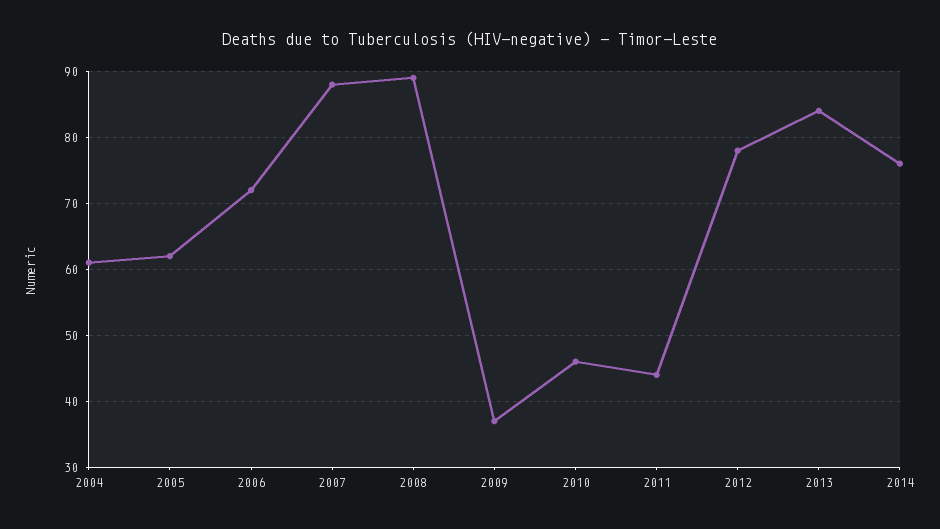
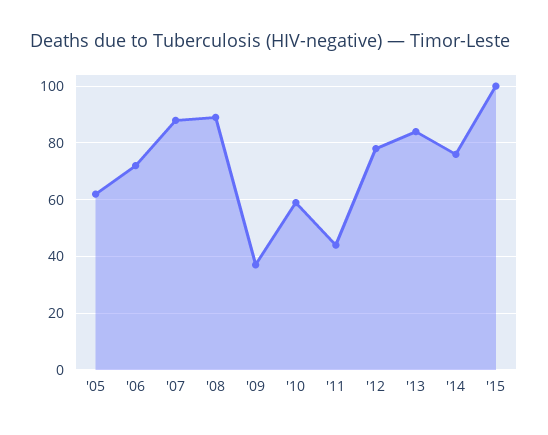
2004: 61 -> none
2010: 46 -> 60
'15: none -> 100

